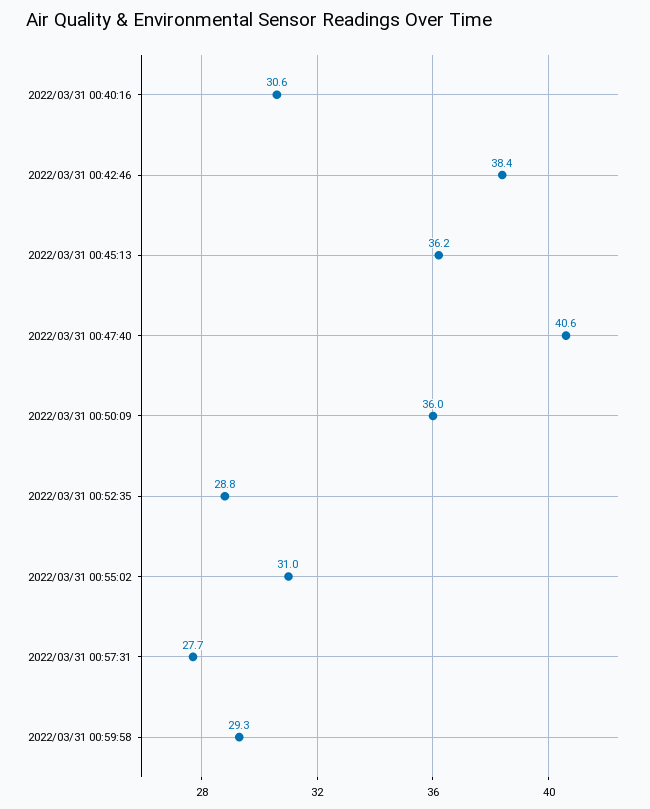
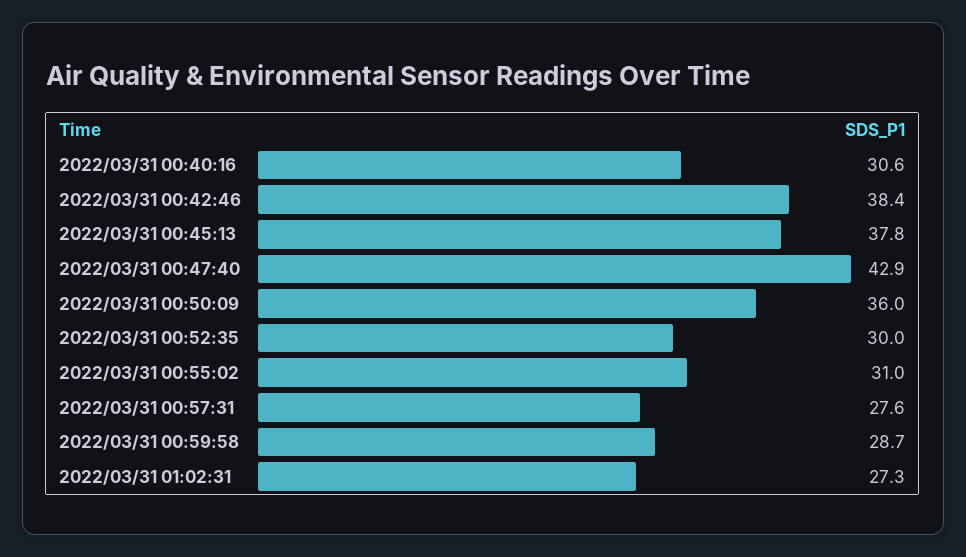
2022/03/31 00:45:13: 36.2 -> 37.8
2022/03/31 00:47:40: 40.6 -> 42.9
2022/03/31 00:52:35: 28.8 -> 30
2022/03/31 00:57:31: 27.7 -> 27.6
2022/03/31 00:59:58: 29.3 -> 28.7
2022/03/31 01:02:31: none -> 27.3

